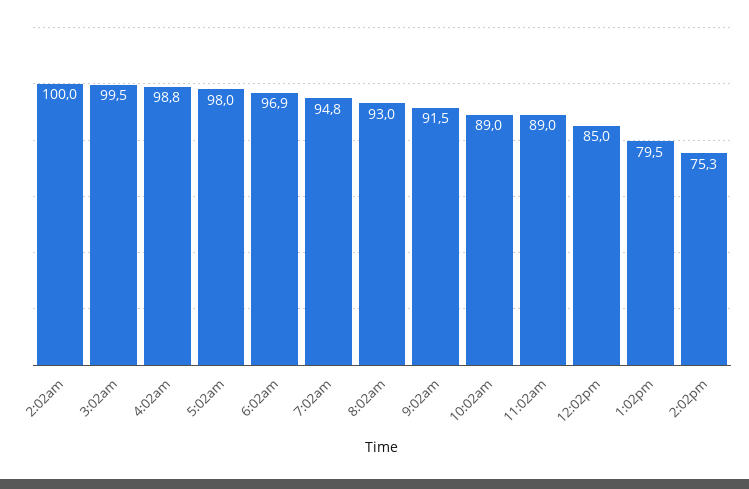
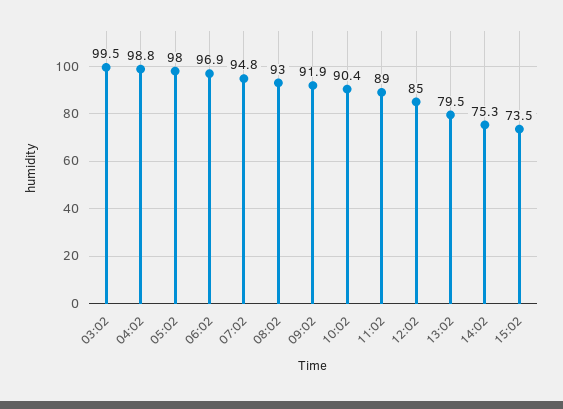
2:02am: 100 -> none
9:02am: 91.5 -> 91.9
10:02am: 89 -> 90.4
15:02: none -> 73.5

